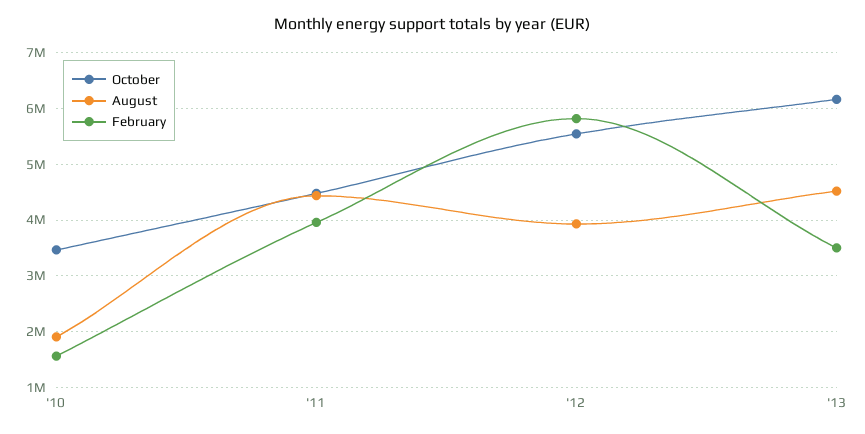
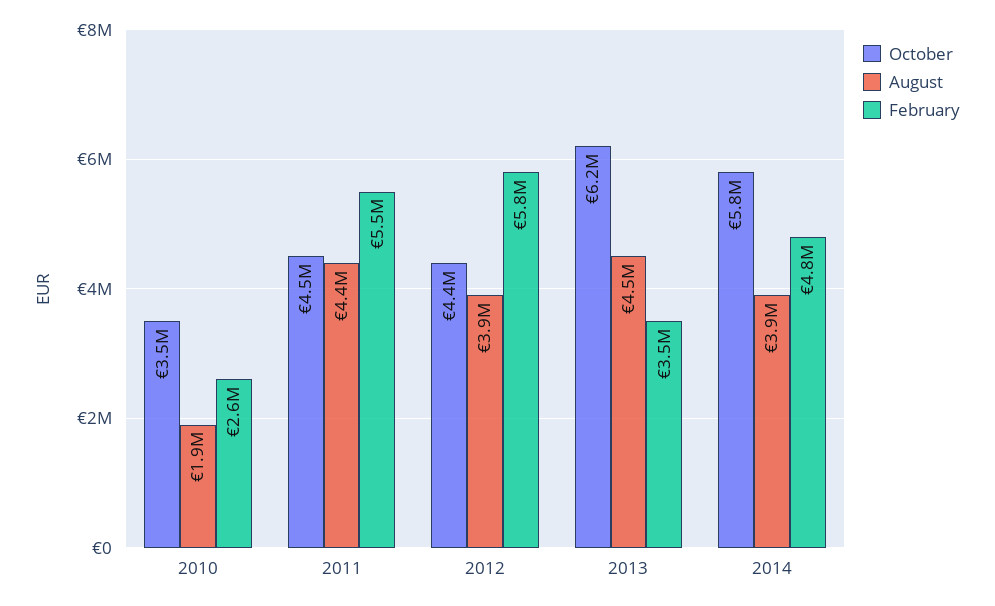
February, '10: 1600000 -> 2600000
February, '11: 4000000 -> 5500000
October, '12: 5600000 -> 4400000
October, 2014: none -> 5800000
August, 2014: none -> 3900000
February, 2014: none -> 4800000

